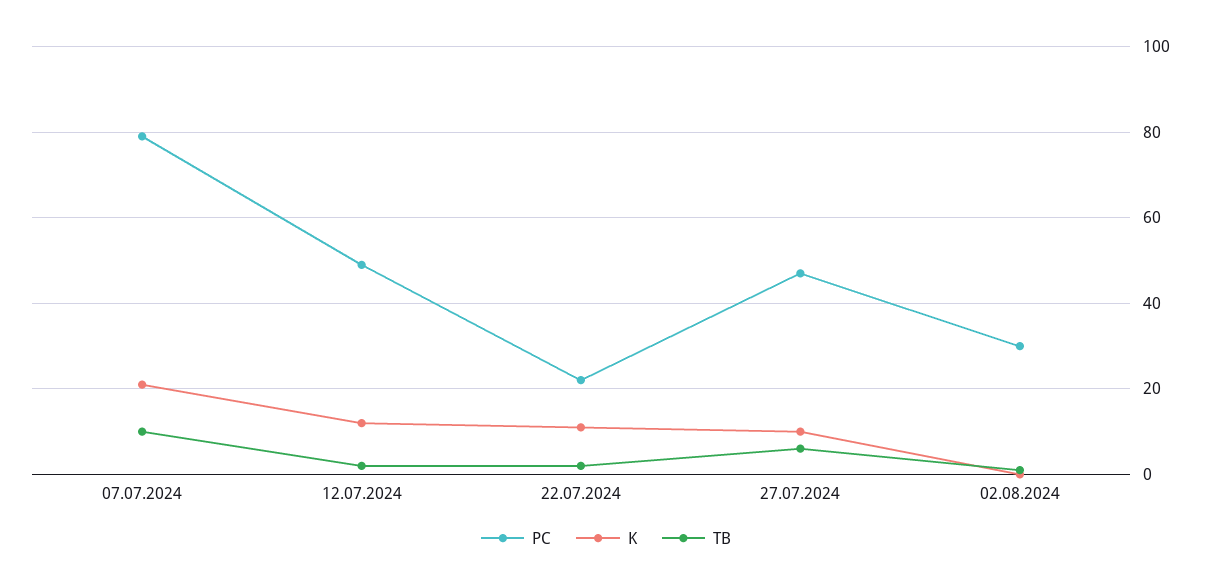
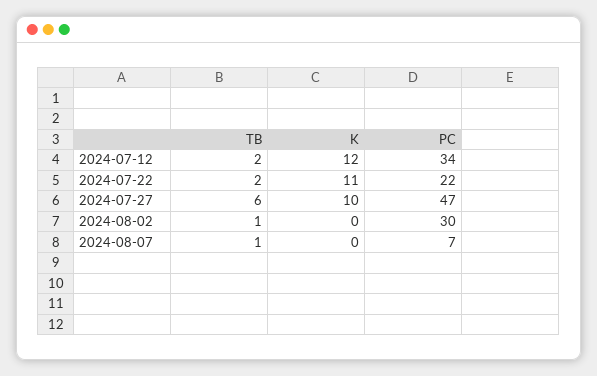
PC, 07.07.2024: 80 -> none
K, 07.07.2024: 20 -> none
TB, 07.07.2024: 10 -> none
PC, 12.07.2024: 50 -> 34
TB, 2024-08-07: none -> 1
K, 2024-08-07: none -> 0
PC, 2024-08-07: none -> 7

